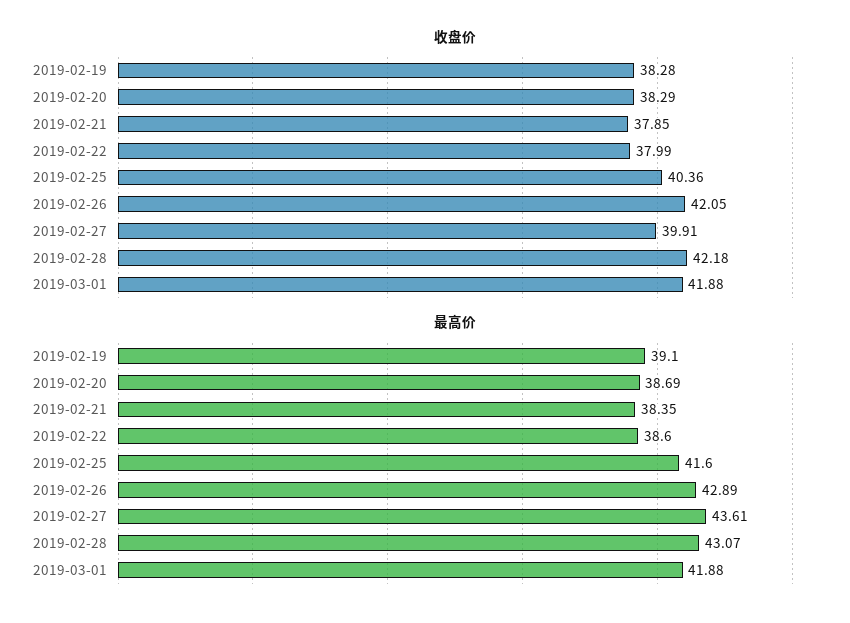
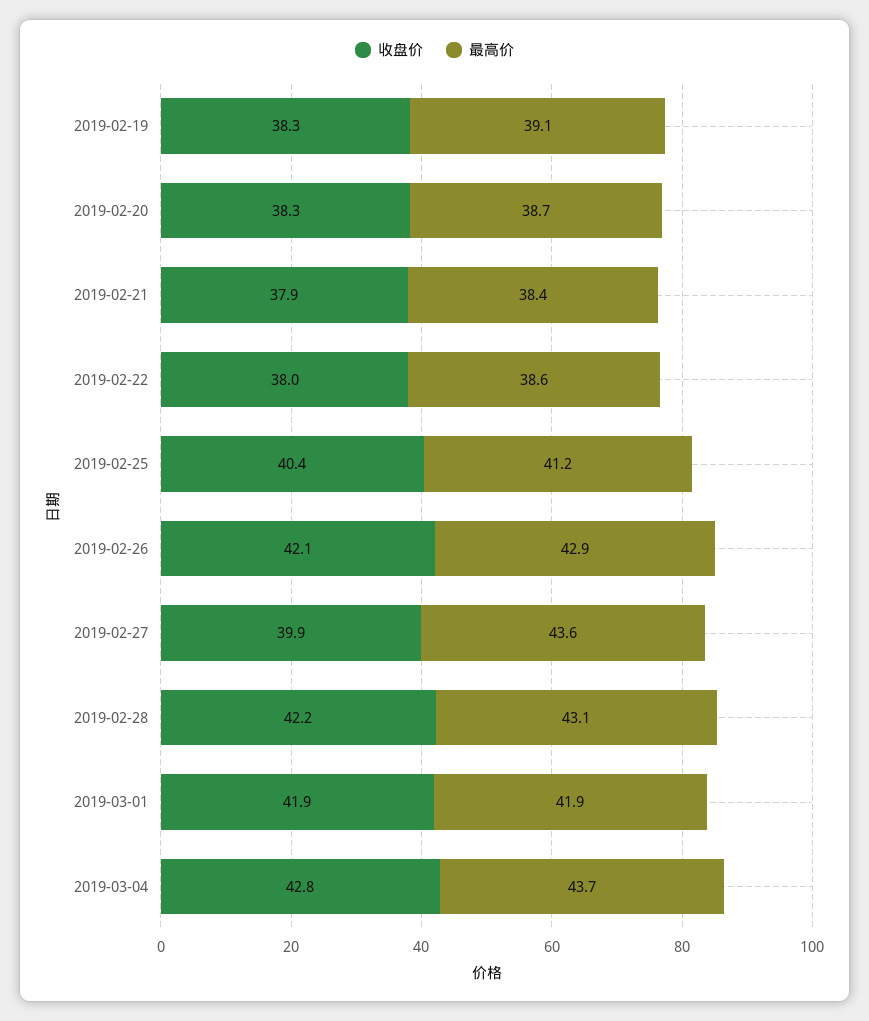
最高价, 2019-02-25: 41.6 -> 41.2
收盘价, 2019-03-04: none -> 42.8
最高价, 2019-03-04: none -> 43.7

